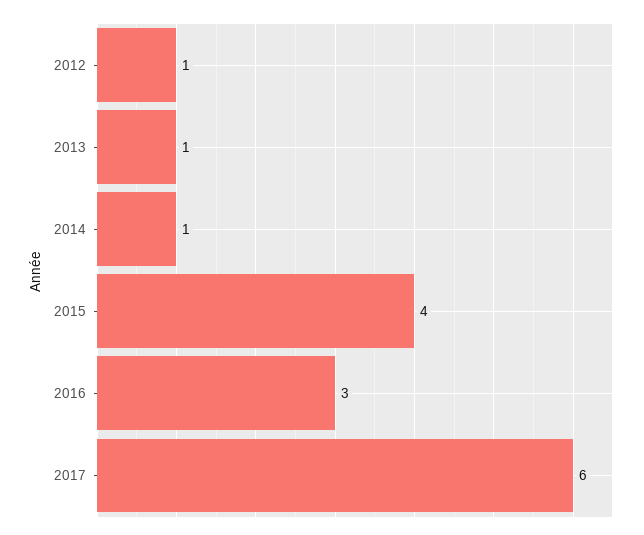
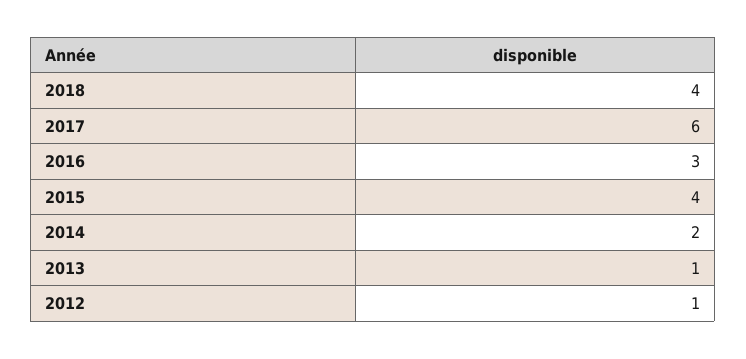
2014: 1 -> 2
2018: none -> 4

